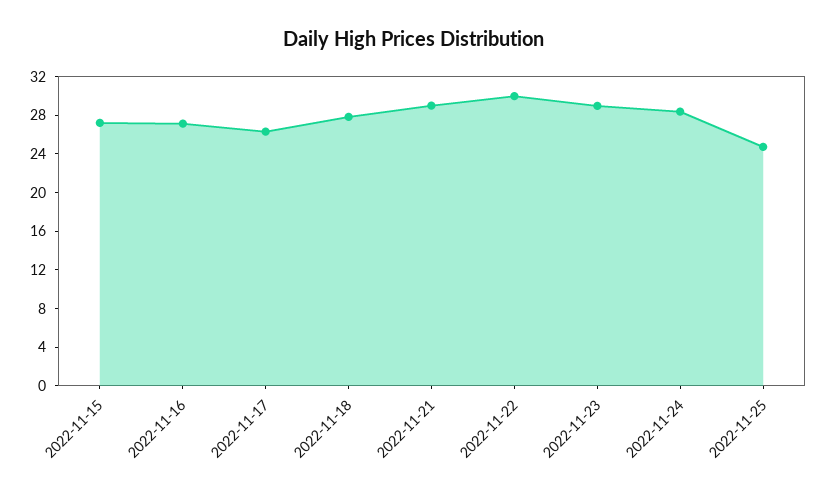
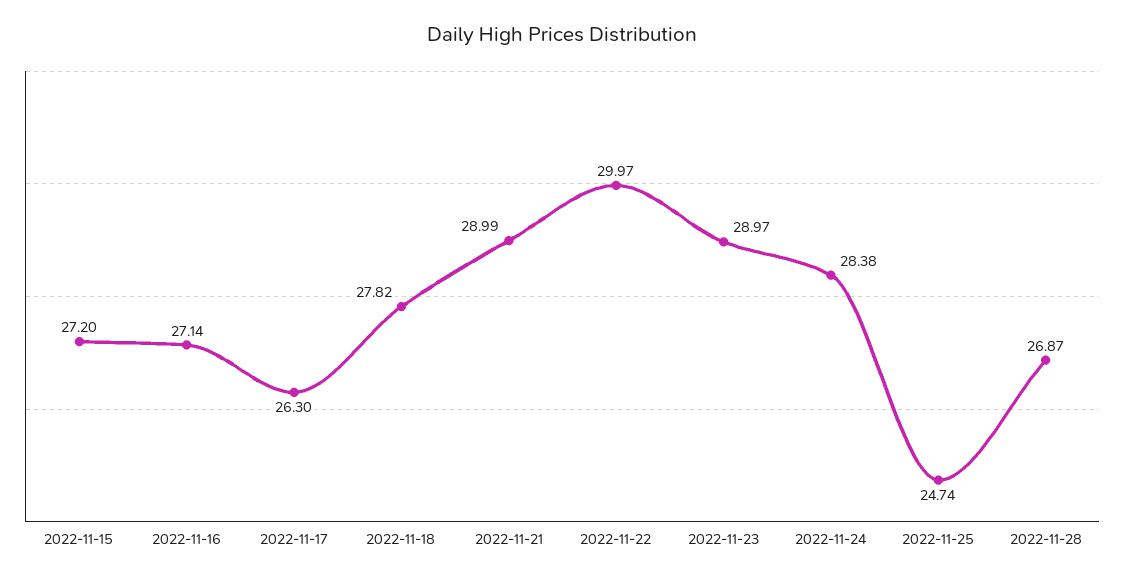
2022-11-28: none -> 26.87

